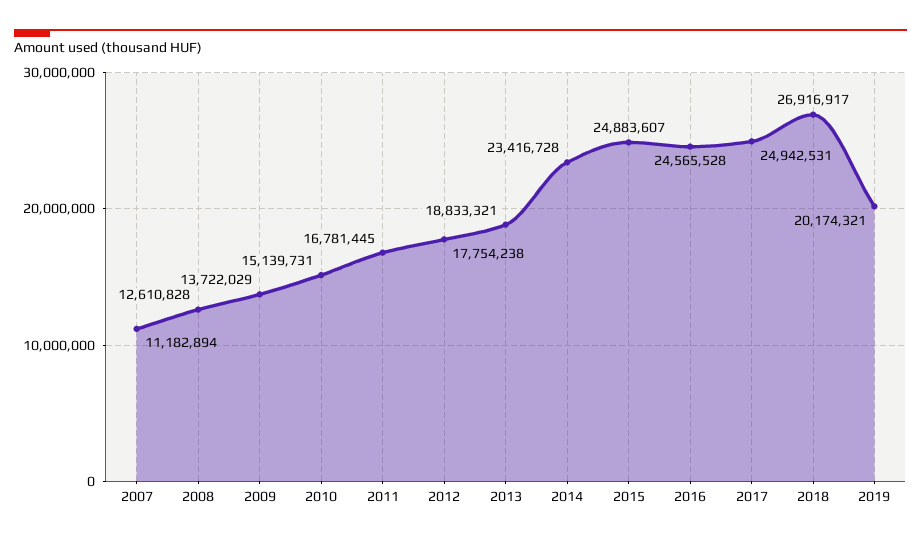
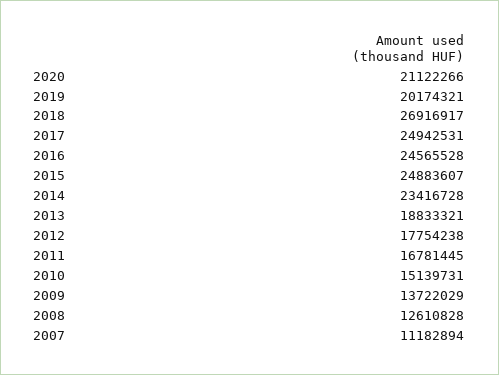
2020: none -> 21122266

